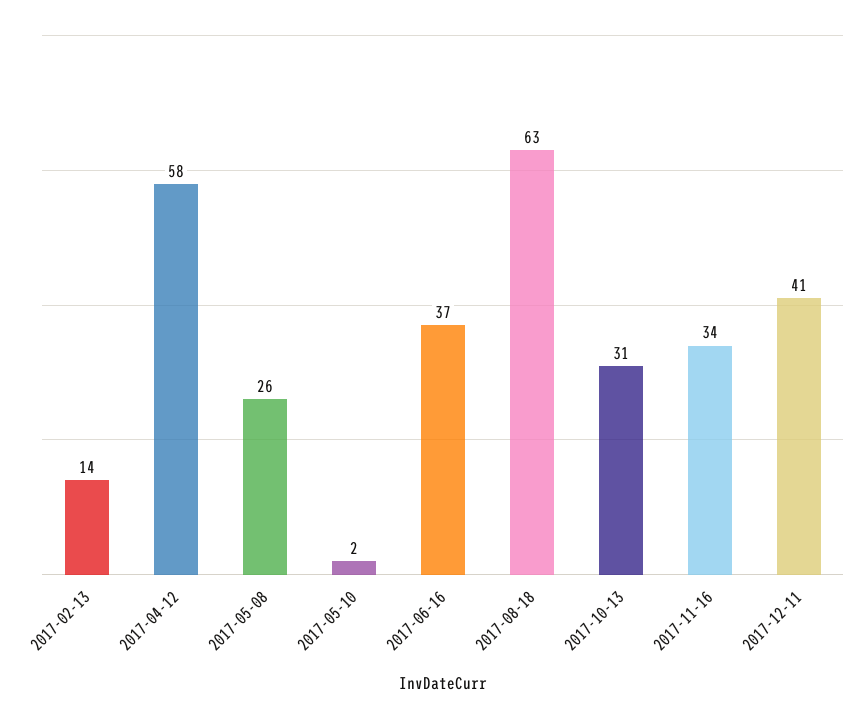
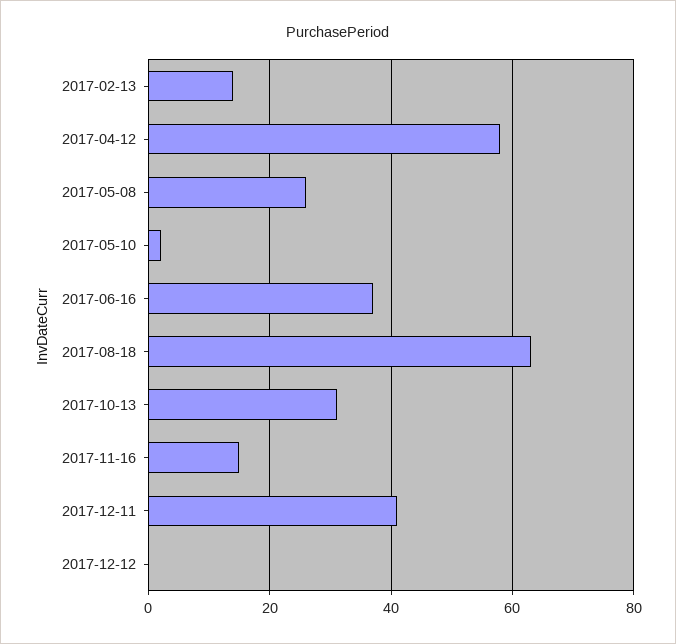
2017-11-16: 34 -> 15
2017-12-12: none -> 0

